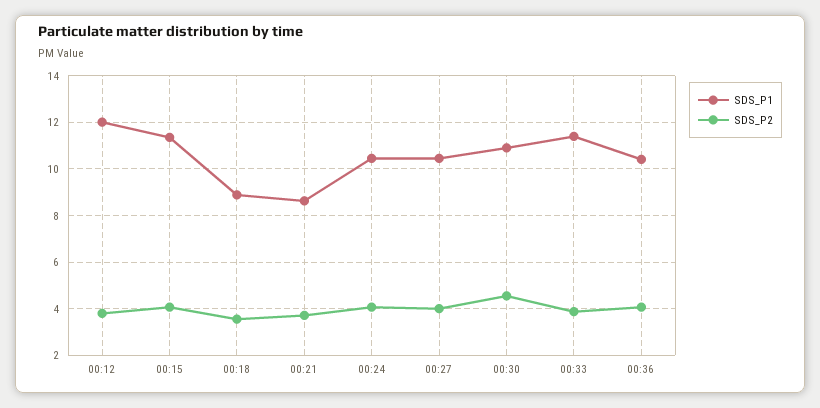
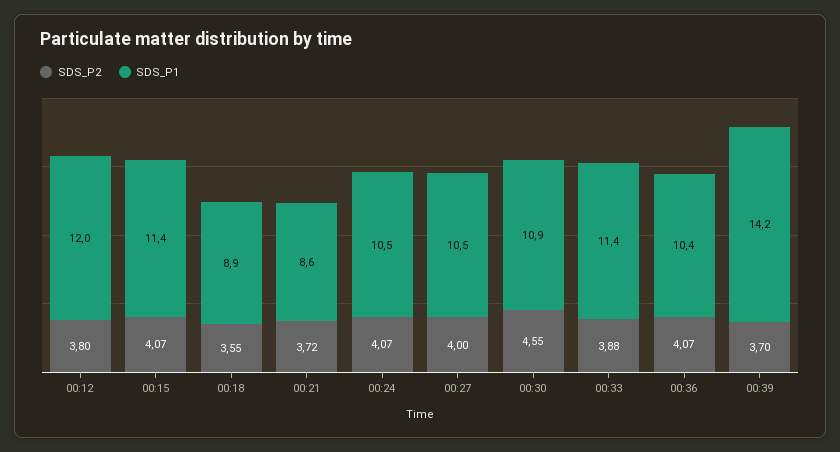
SDS_P2, 00:39: none -> 3.7
SDS_P1, 00:39: none -> 14.2

